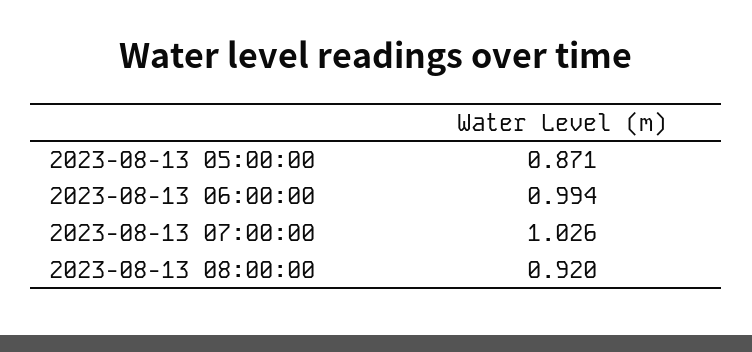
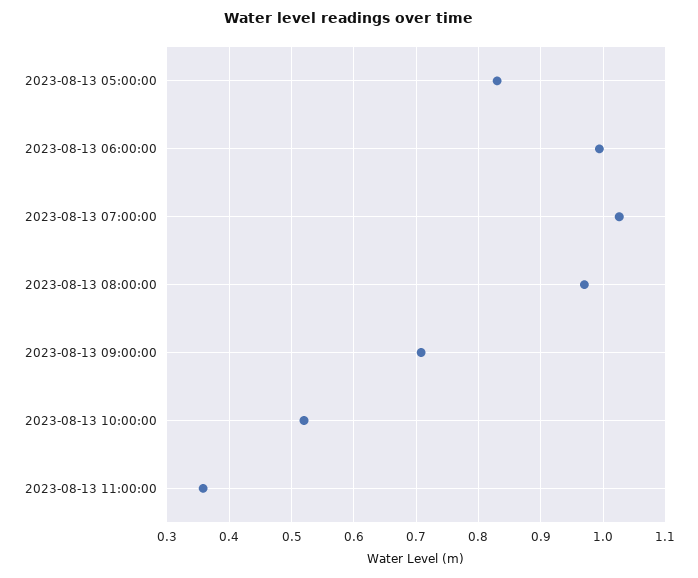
2023-08-13 05:00:00: 0.871 -> 0.83
2023-08-13 08:00:00: 0.92 -> 0.97
2023-08-13 09:00:00: none -> 0.71
2023-08-13 10:00:00: none -> 0.52
2023-08-13 11:00:00: none -> 0.36

